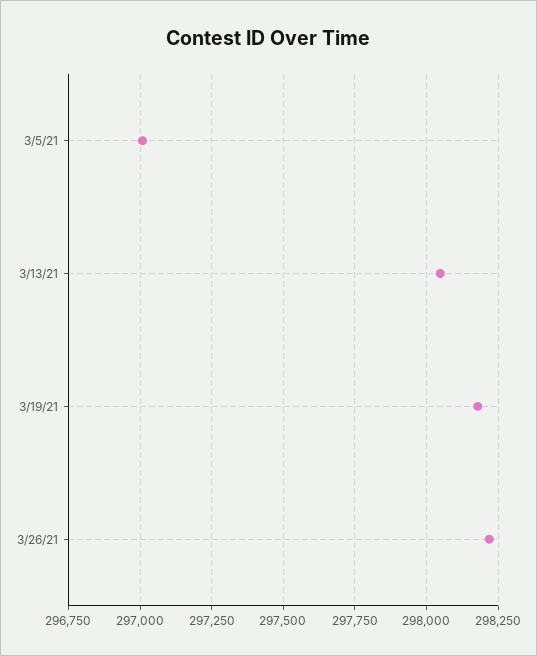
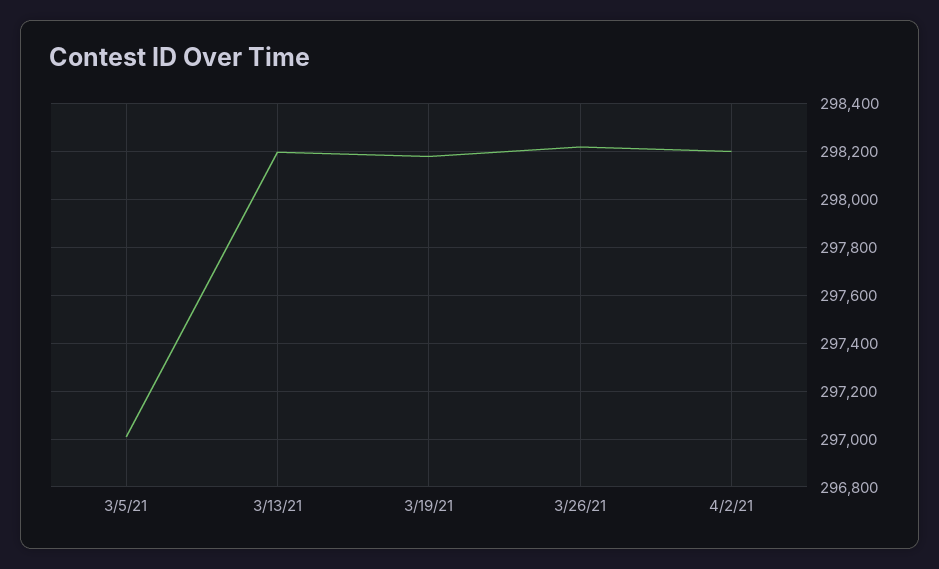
3/13/21: 298050 -> 298200
4/2/21: none -> 298200

